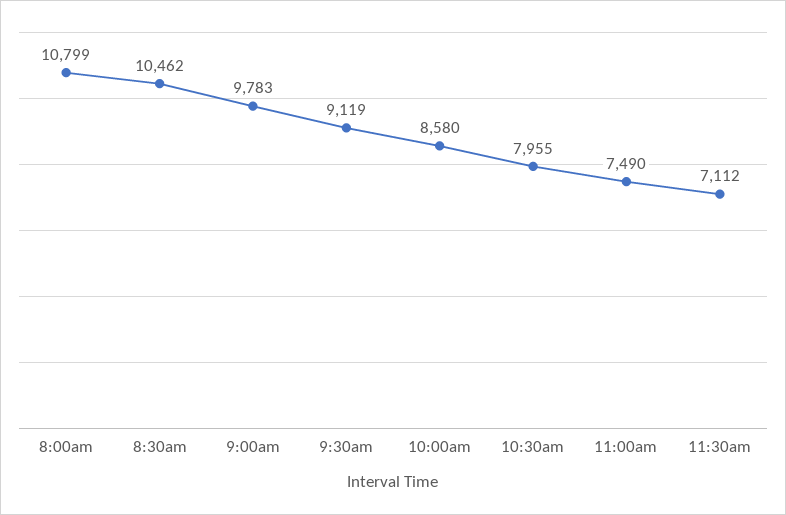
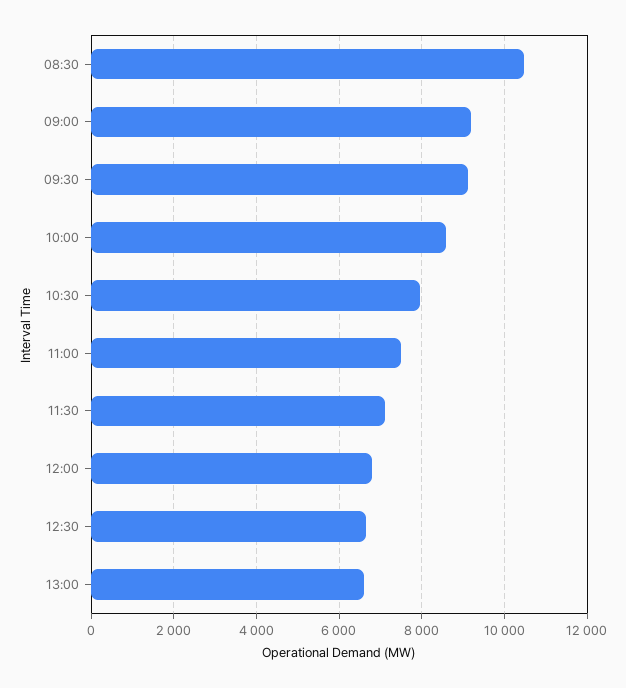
8:00am: 10799 -> none
9:00am: 9783 -> 9200
12:00: none -> 6800
12:30: none -> 6600
13:00: none -> 6600

